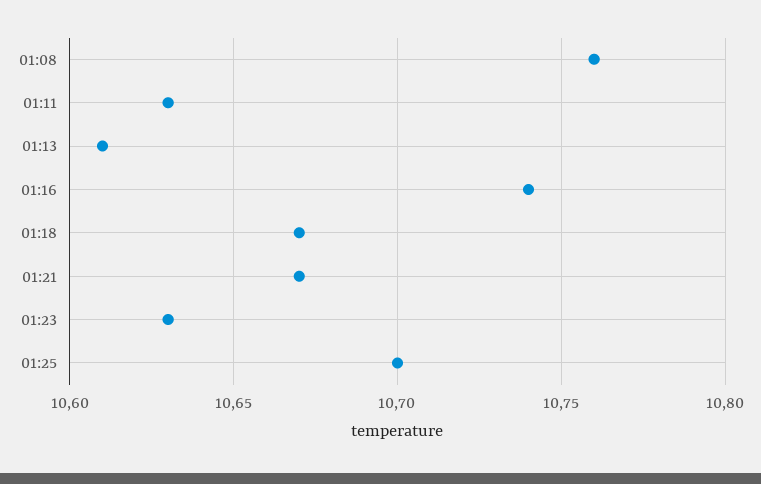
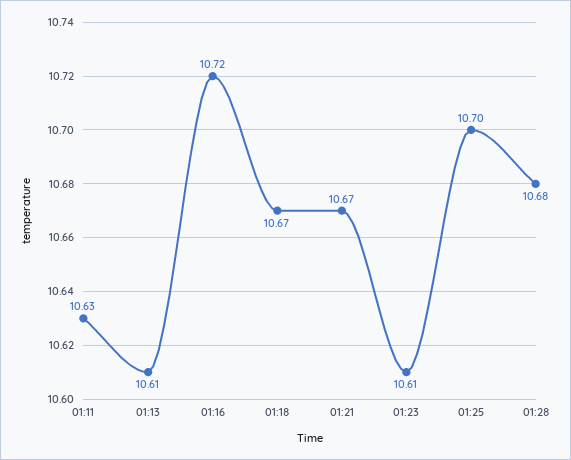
01:08: 10.76 -> none
01:16: 10.74 -> 10.72
01:23: 10.63 -> 10.61
01:28: none -> 10.68

